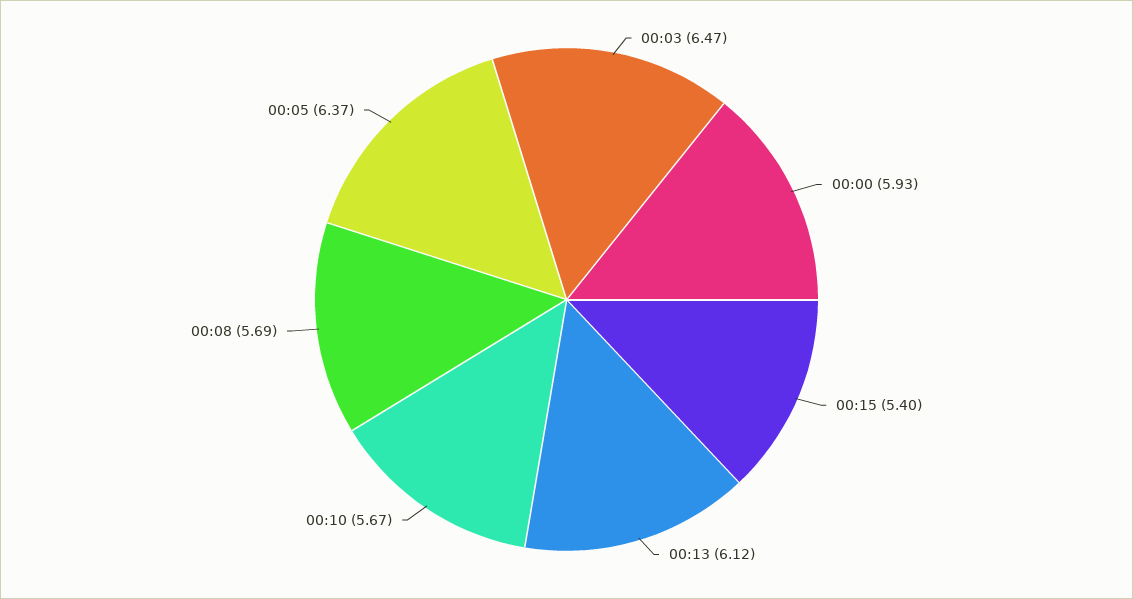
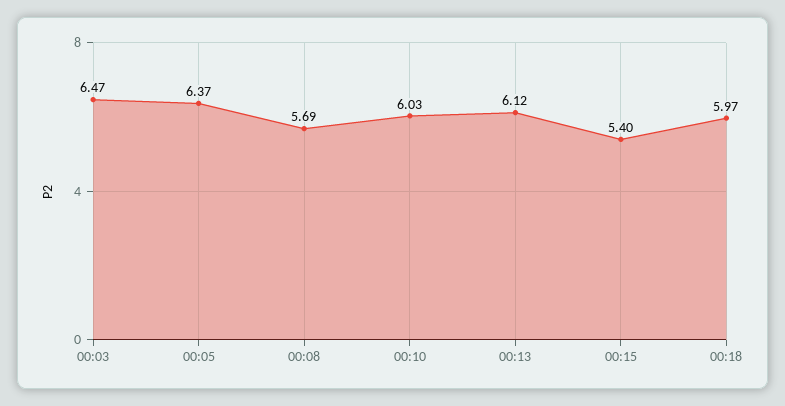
00:00: 5.93 -> none
00:10: 5.67 -> 6.03
00:18: none -> 5.97

